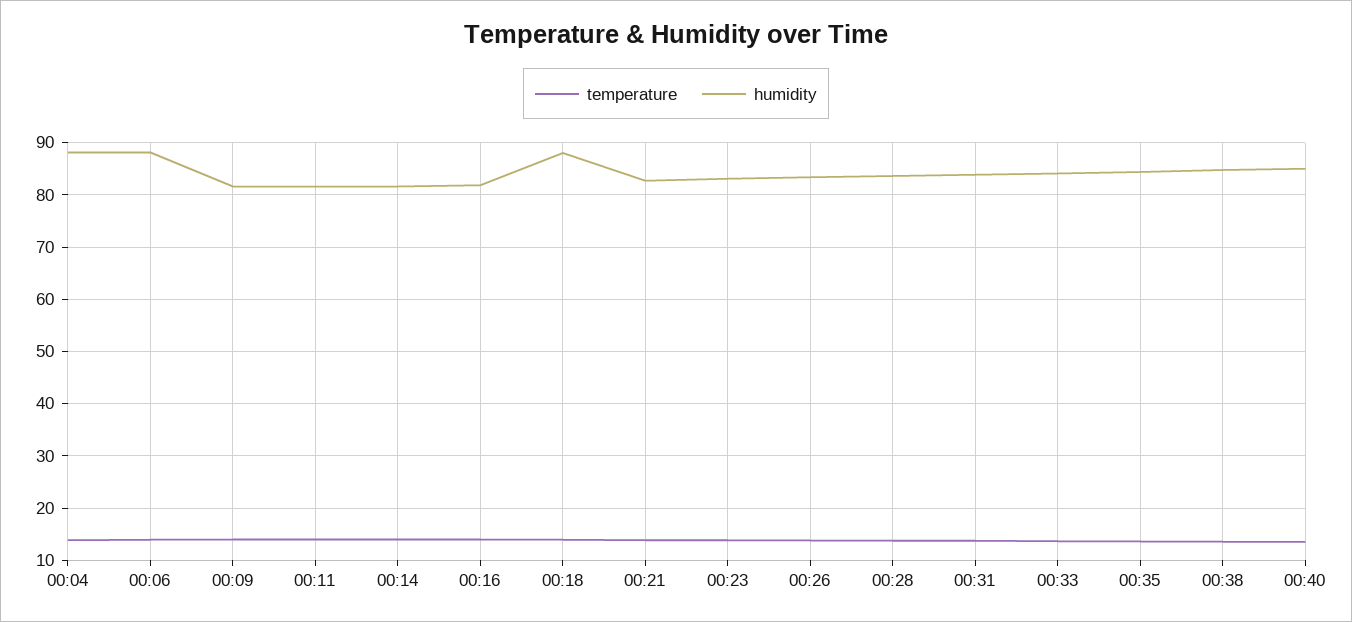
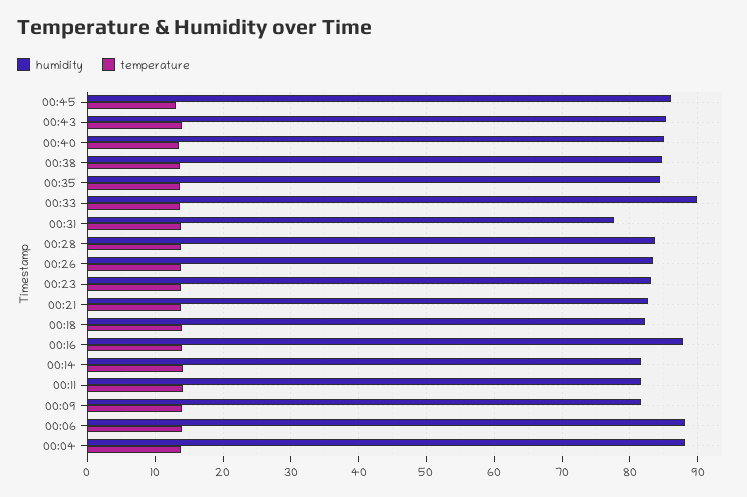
humidity, 00:16: 82 -> 88
humidity, 00:18: 88 -> 82
humidity, 00:31: 84 -> 78
humidity, 00:33: 84 -> 90
humidity, 00:45: none -> 86
temperature, 00:45: none -> 13
humidity, 00:43: none -> 85
temperature, 00:43: none -> 14

